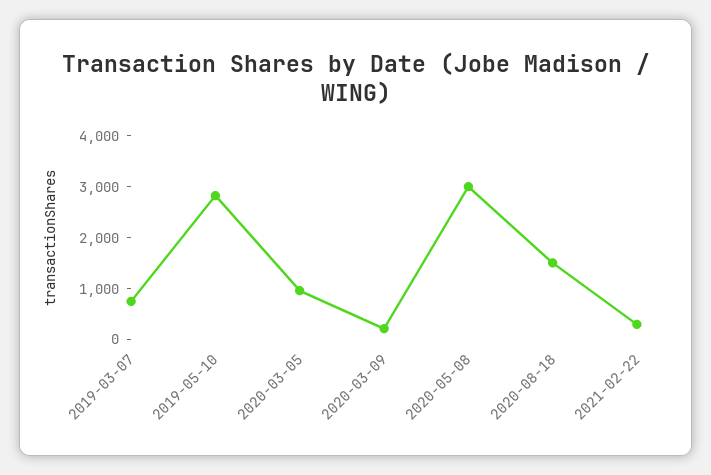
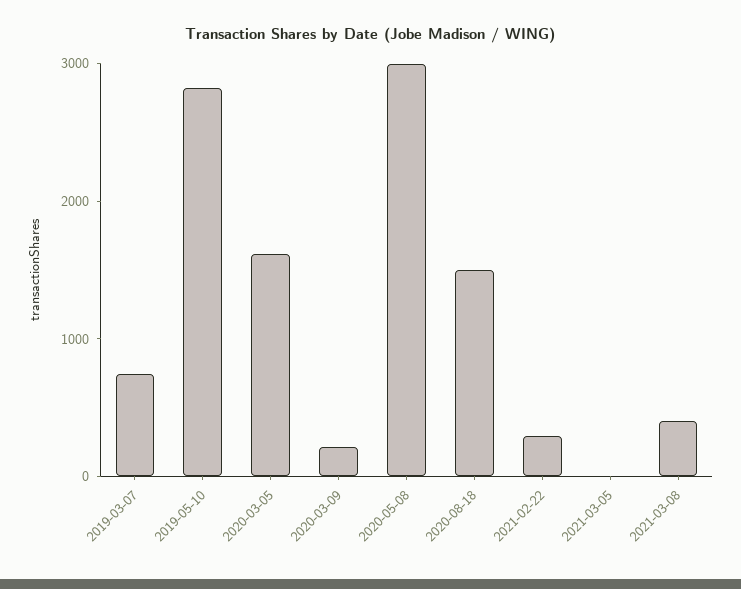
2020-03-05: 1000 -> 1600
2021-03-05: none -> 0
2021-03-08: none -> 400

